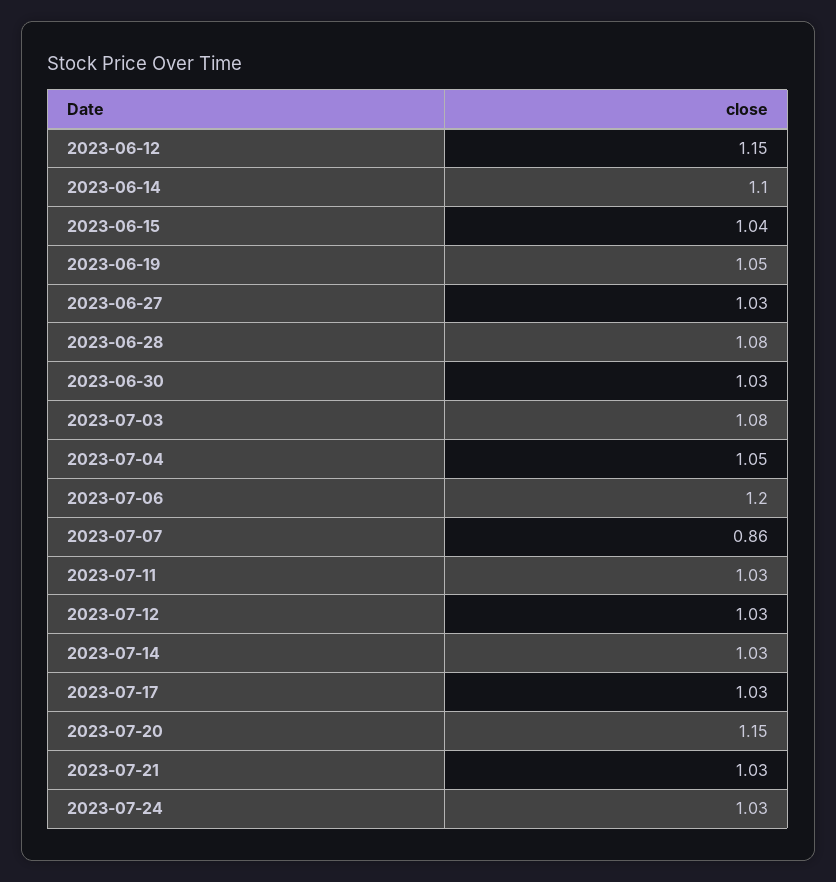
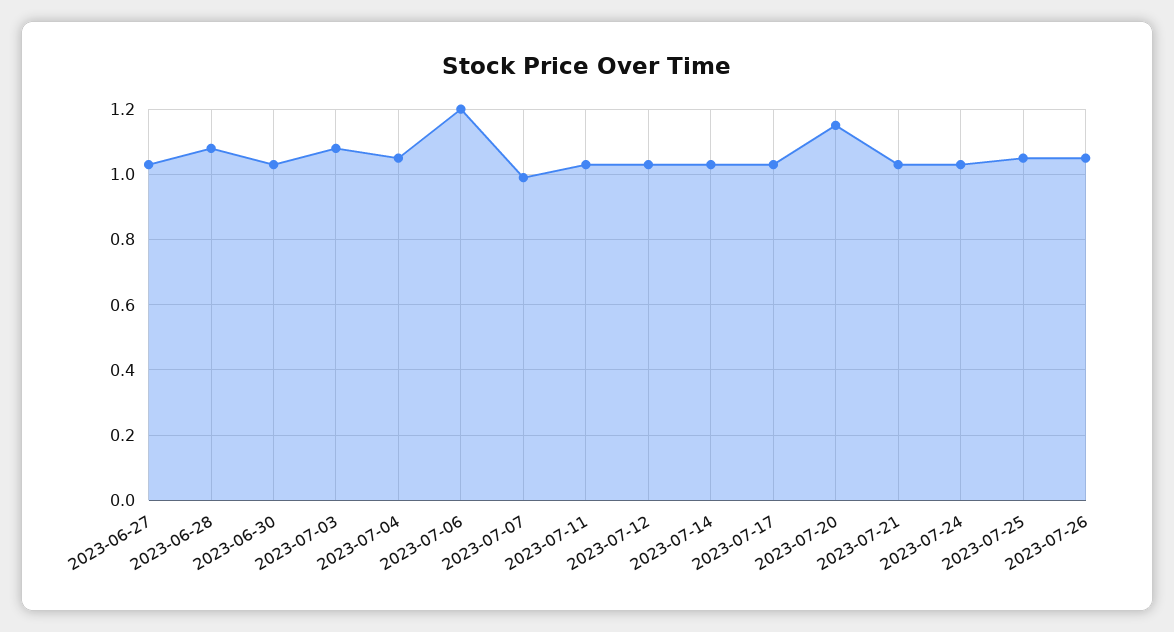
2023-06-12: 1.15 -> none
2023-06-14: 1.1 -> none
2023-06-15: 1.04 -> none
2023-06-19: 1.05 -> none
2023-07-07: 0.86 -> 1
2023-07-25: none -> 1.05
2023-07-26: none -> 1.05

